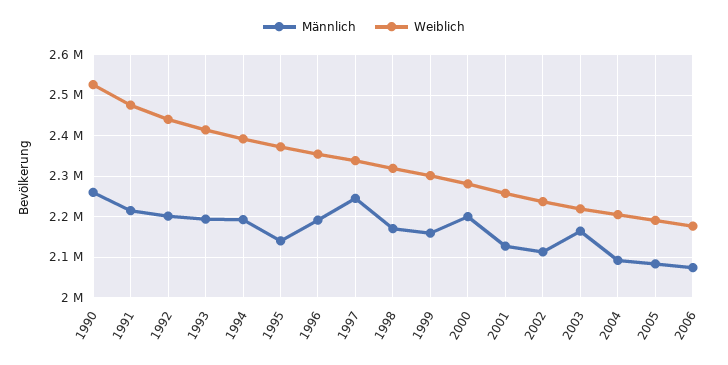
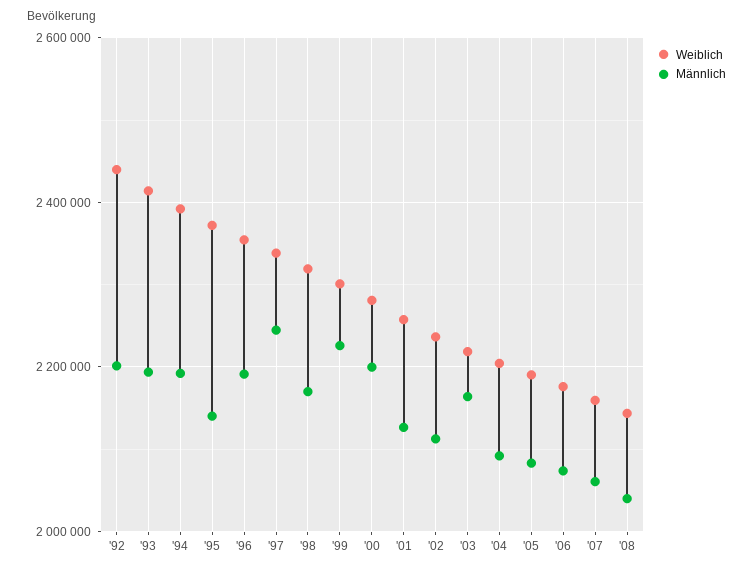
Männlich, 1990: 2260000 -> none
Weiblich, 1990: 2520000 -> none
Männlich, 1991: 2220000 -> none
Weiblich, 1991: 2480000 -> none
Männlich, 1999: 2160000 -> 2220000
Weiblich, '07: none -> 2160000
Männlich, '07: none -> 2060000
Weiblich, '08: none -> 2140000
Männlich, '08: none -> 2040000

